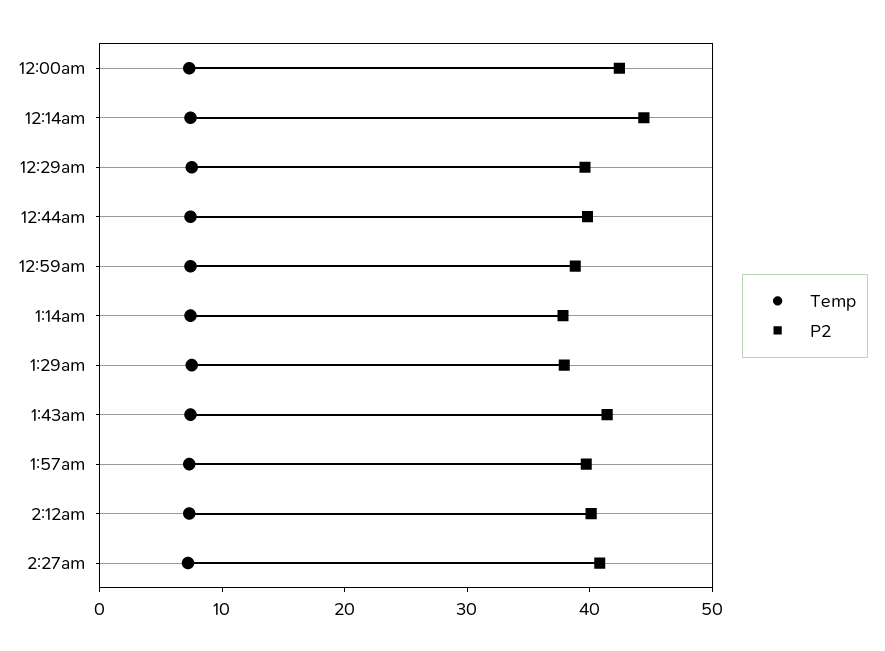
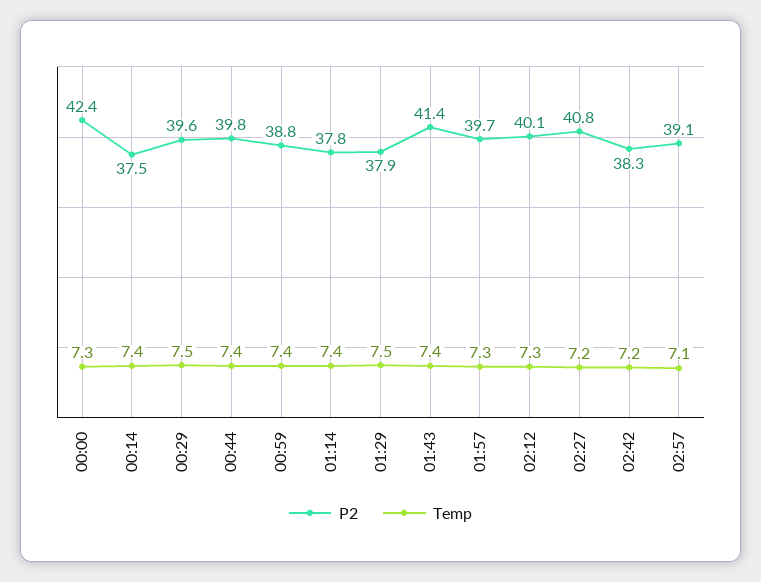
P2, 12:14am: 44 -> 37.5
P2, 02:42: none -> 38.3
Temp, 02:42: none -> 7.2
P2, 02:57: none -> 39.1
Temp, 02:57: none -> 7.1

